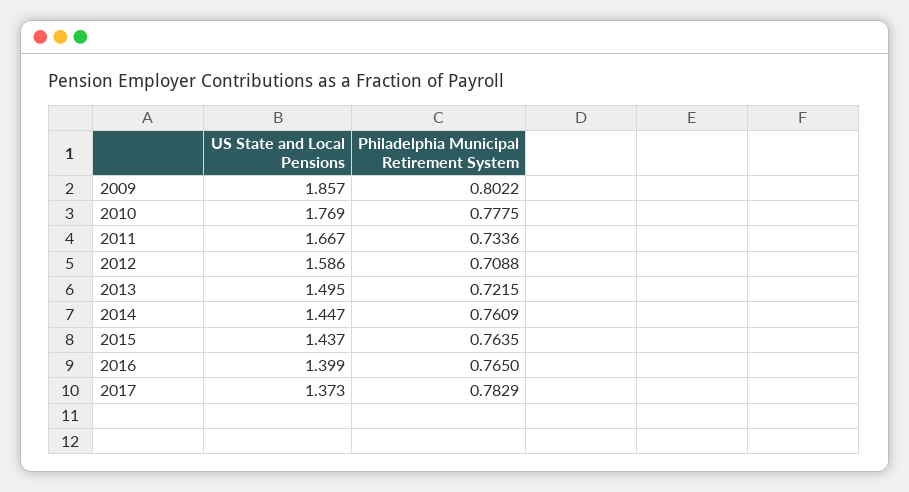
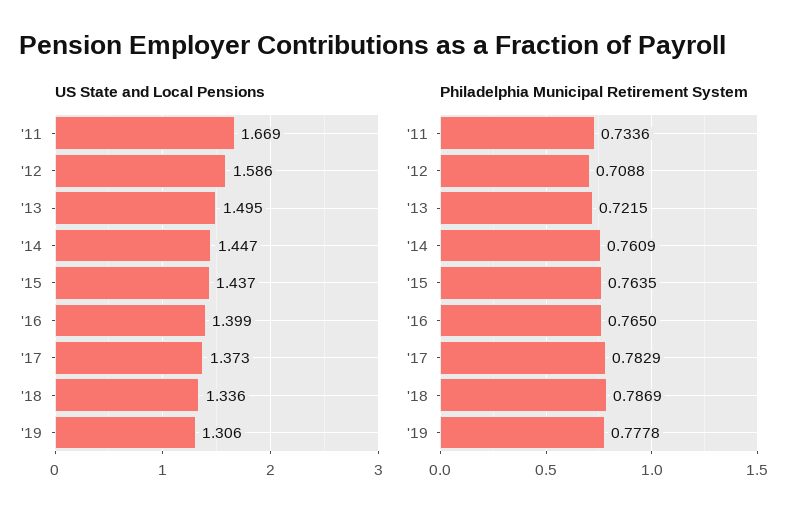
US State and Local Pensions, 2009: 1.857 -> none
Philadelphia Municipal Retirement System, 2009: 0.8022 -> none
US State and Local Pensions, 2010: 1.769 -> none
Philadelphia Municipal Retirement System, 2010: 0.7775 -> none
US State and Local Pensions, 2011: 1.667 -> 1.669
US State and Local Pensions, '18: none -> 1.336
US State and Local Pensions, '19: none -> 1.306
Philadelphia Municipal Retirement System, '18: none -> 0.7869
Philadelphia Municipal Retirement System, '19: none -> 0.7778

